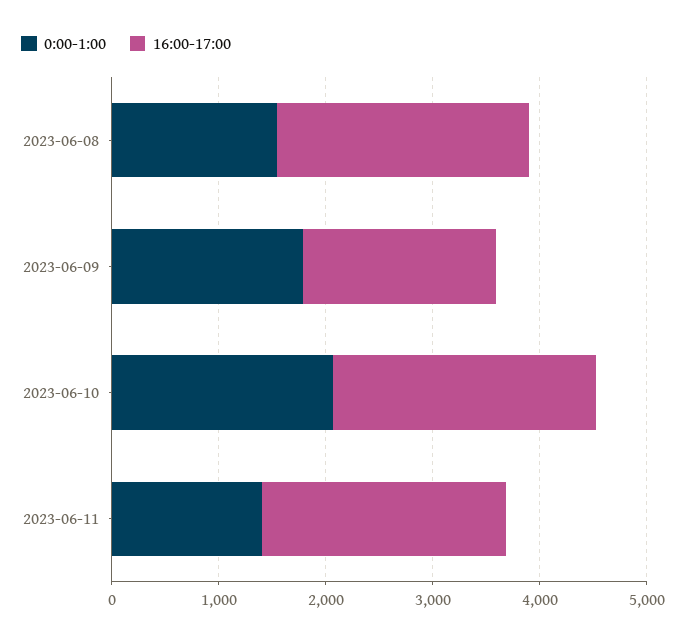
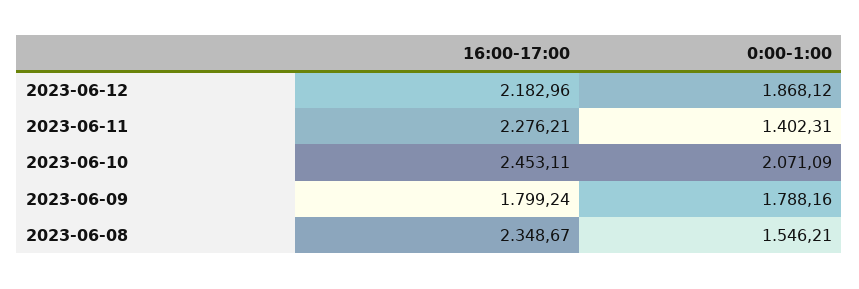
16:00-17:00, 2023-06-12: none -> 2182.96
0:00-1:00, 2023-06-12: none -> 1868.12

